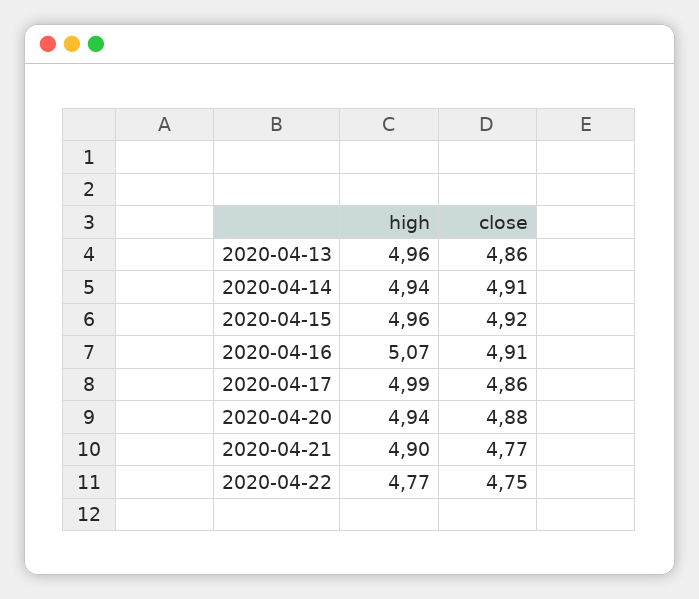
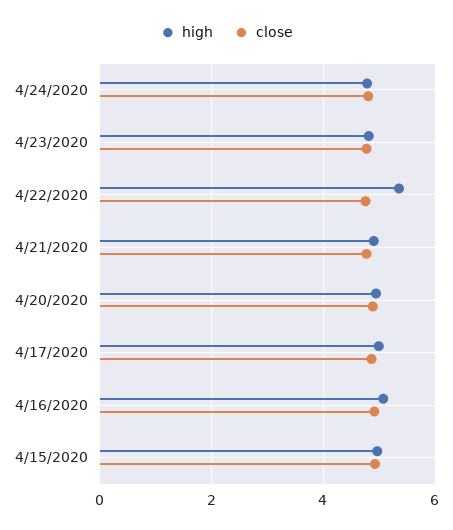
high, 2020-04-13: 4.96 -> none
close, 2020-04-13: 4.86 -> none
high, 2020-04-14: 4.94 -> none
close, 2020-04-14: 4.91 -> none
high, 2020-04-22: 4.77 -> 5.4
high, 4/24/2020: none -> 4.8
close, 4/24/2020: none -> 4.8
high, 4/23/2020: none -> 4.8
close, 4/23/2020: none -> 4.8

